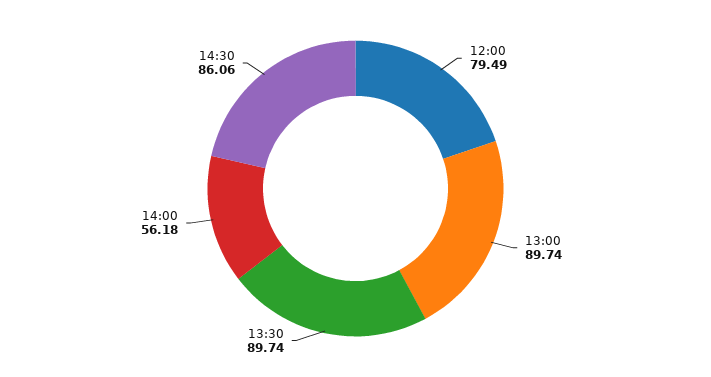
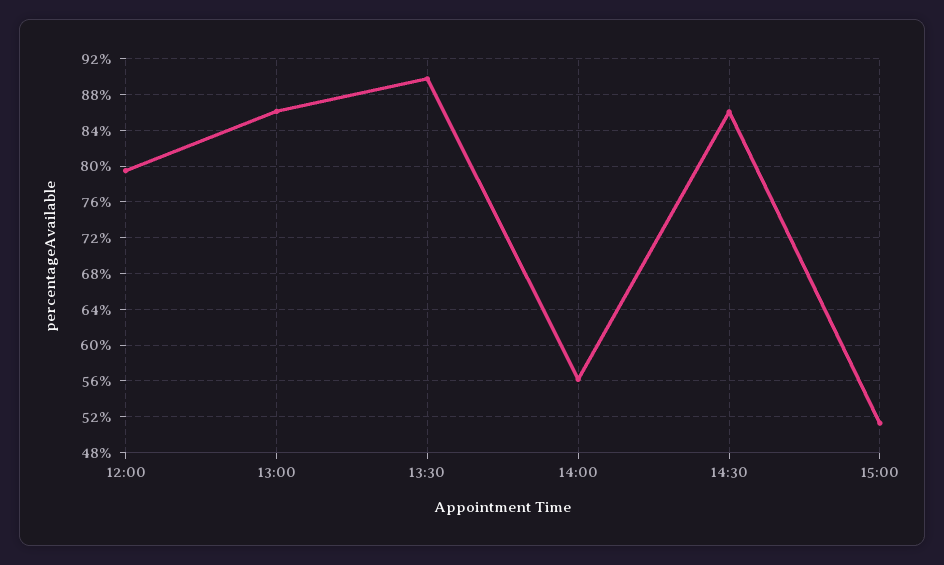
13:00: 89.74 -> 86
15:00: none -> 51

